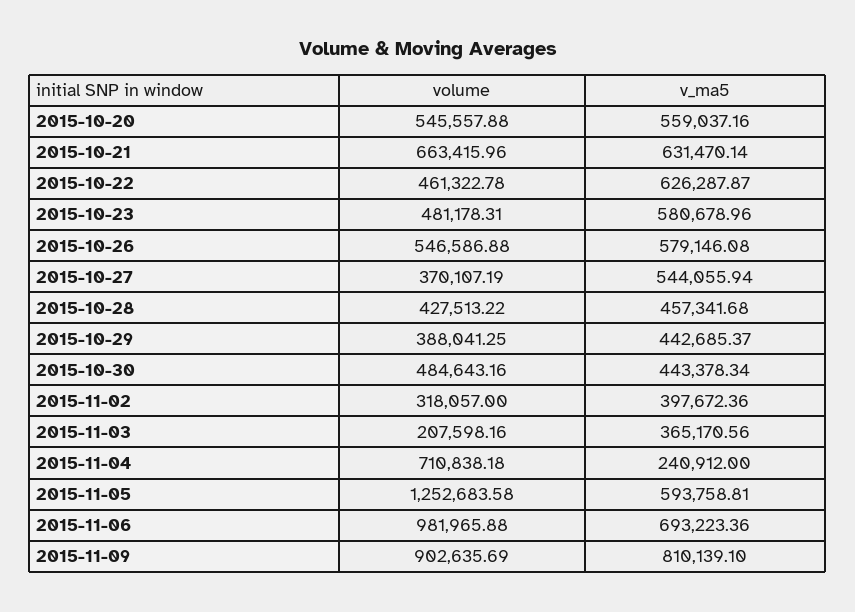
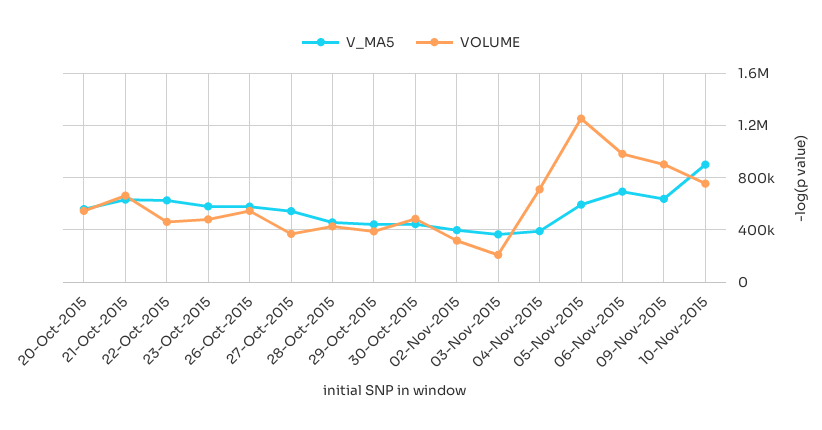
v_ma5, 2015-11-04: 240912 -> 400000
v_ma5, 2015-11-09: 810139.1 -> 650000
v_ma5, 10-Nov-2015: none -> 900000
volume, 10-Nov-2015: none -> 750000

